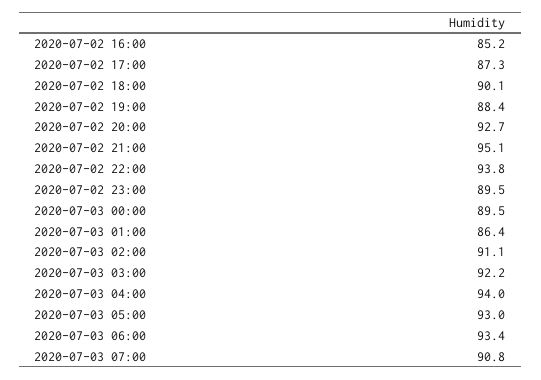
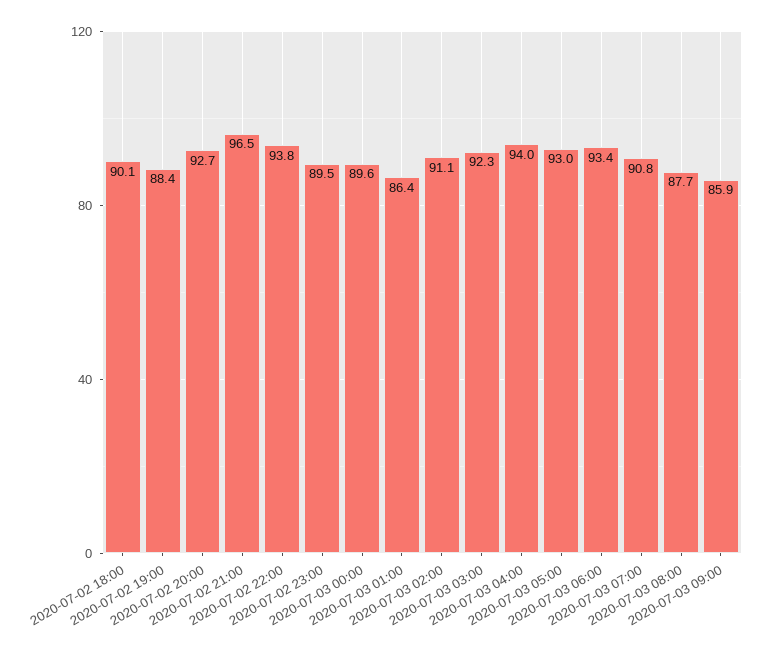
2020-07-02 16:00: 85.2 -> none
2020-07-02 17:00: 87.3 -> none
2020-07-02 21:00: 95.1 -> 96.5
2020-07-03 00:00: 89.5 -> 89.6
2020-07-03 03:00: 92.2 -> 92.3
2020-07-03 08:00: none -> 87.7
2020-07-03 09:00: none -> 85.9

